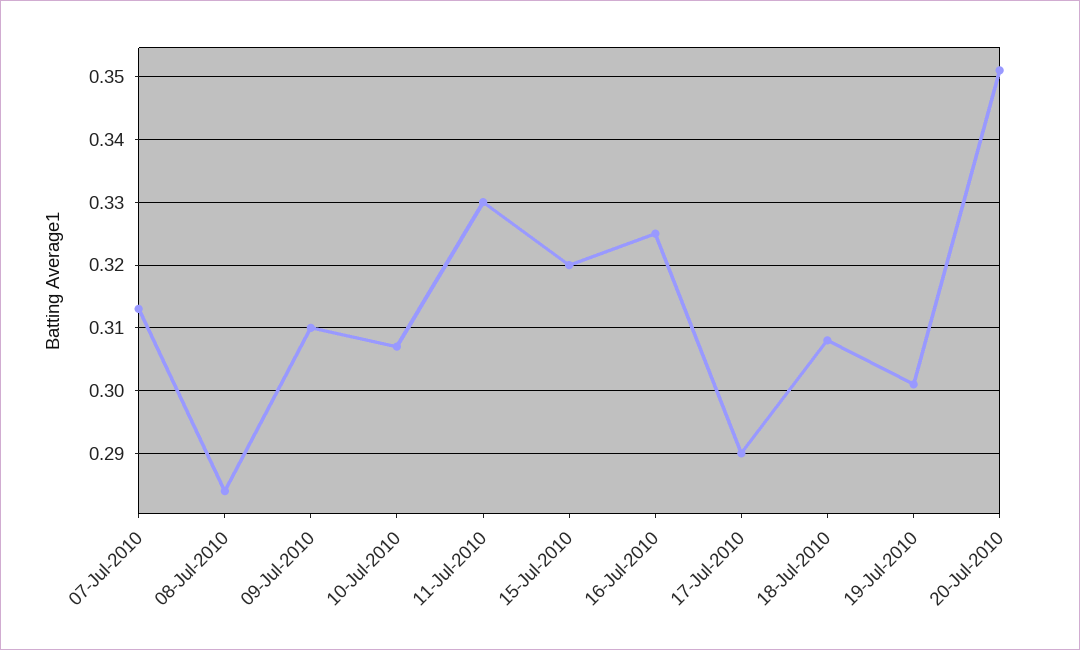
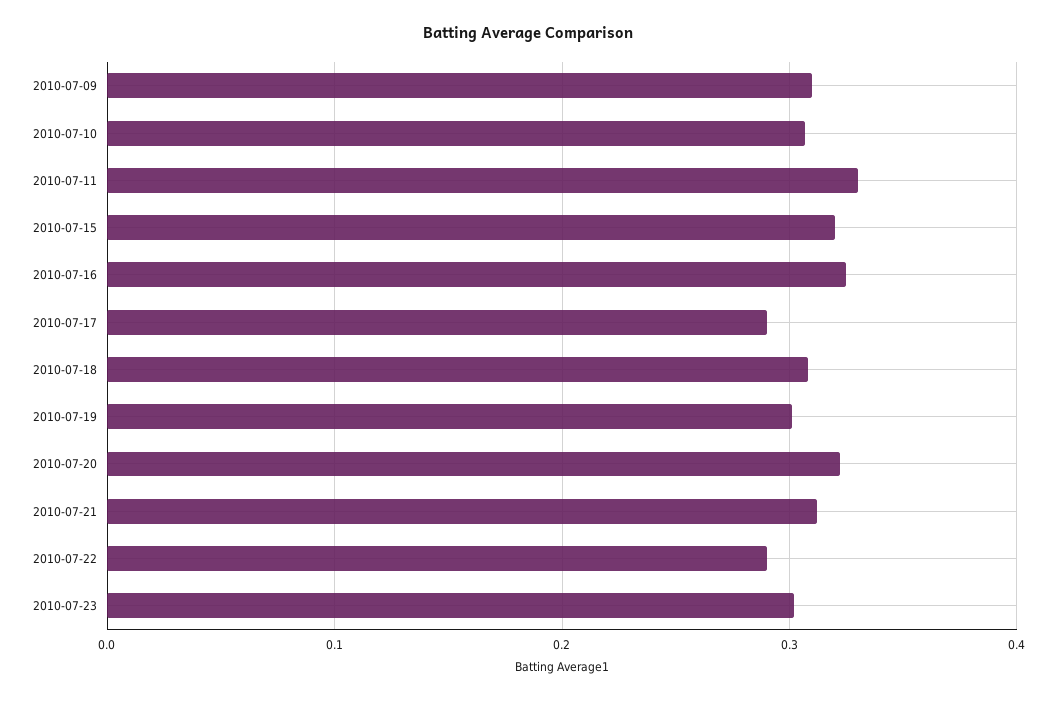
07-Jul-2010: 0.313 -> none
08-Jul-2010: 0.284 -> none
20-Jul-2010: 0.351 -> 0.32
2010-07-21: none -> 0.31
2010-07-22: none -> 0.29
2010-07-23: none -> 0.3

